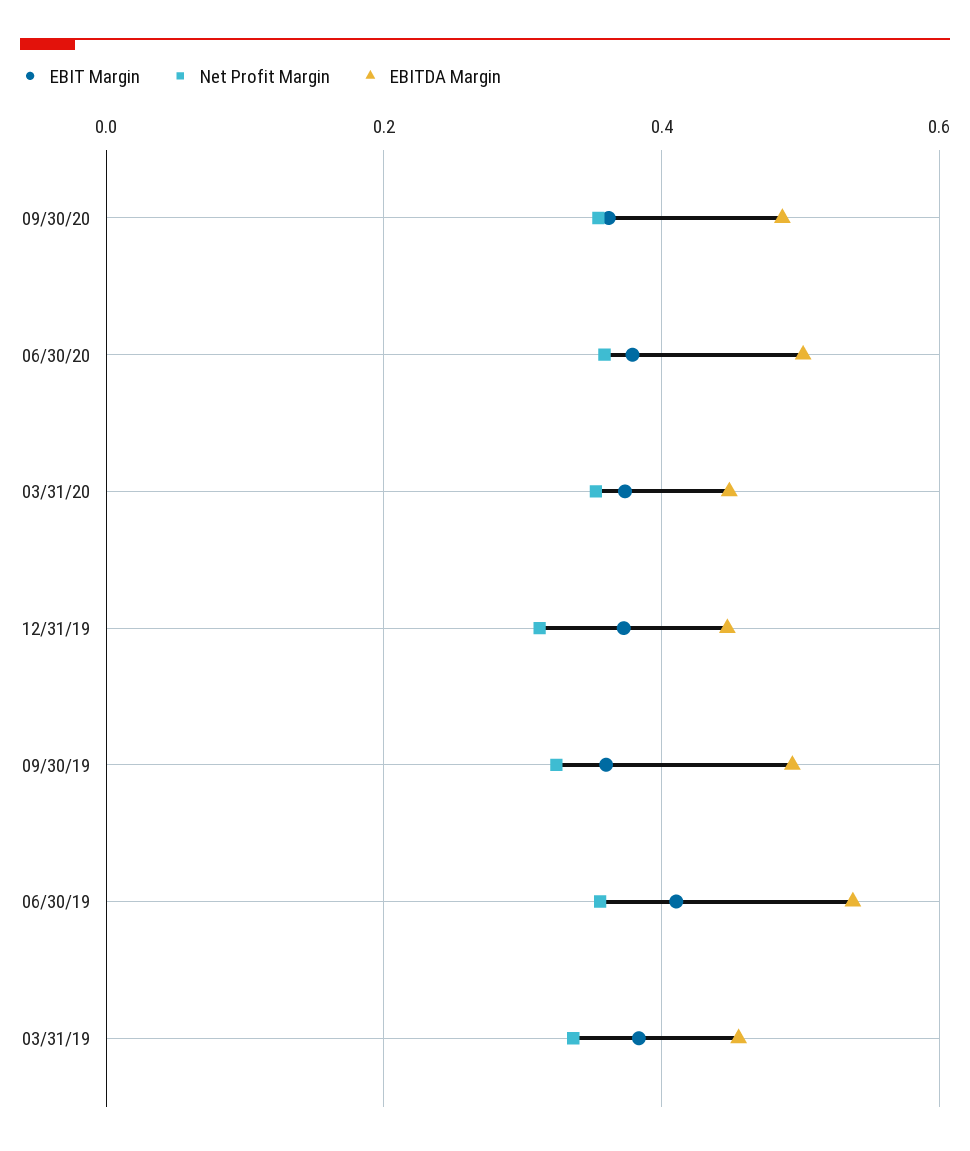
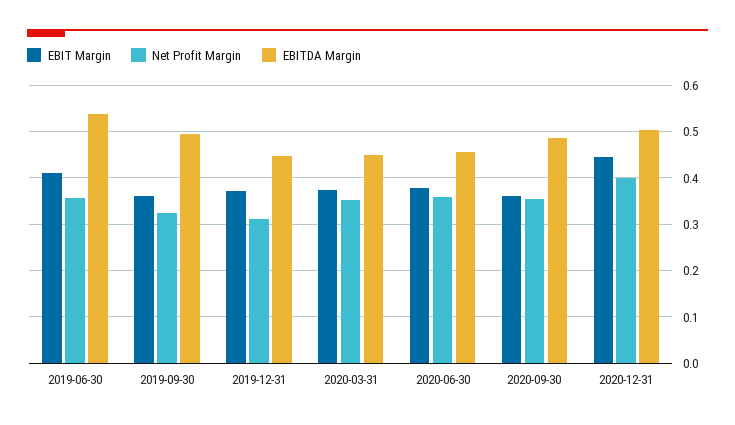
EBITDA Margin, 06/30/20: 0.5 -> 0.46
EBIT Margin, 03/31/19: 0.38 -> none
Net Profit Margin, 03/31/19: 0.34 -> none
EBITDA Margin, 03/31/19: 0.46 -> none
EBIT Margin, 2020-12-31: none -> 0.44
Net Profit Margin, 2020-12-31: none -> 0.4
EBITDA Margin, 2020-12-31: none -> 0.5

